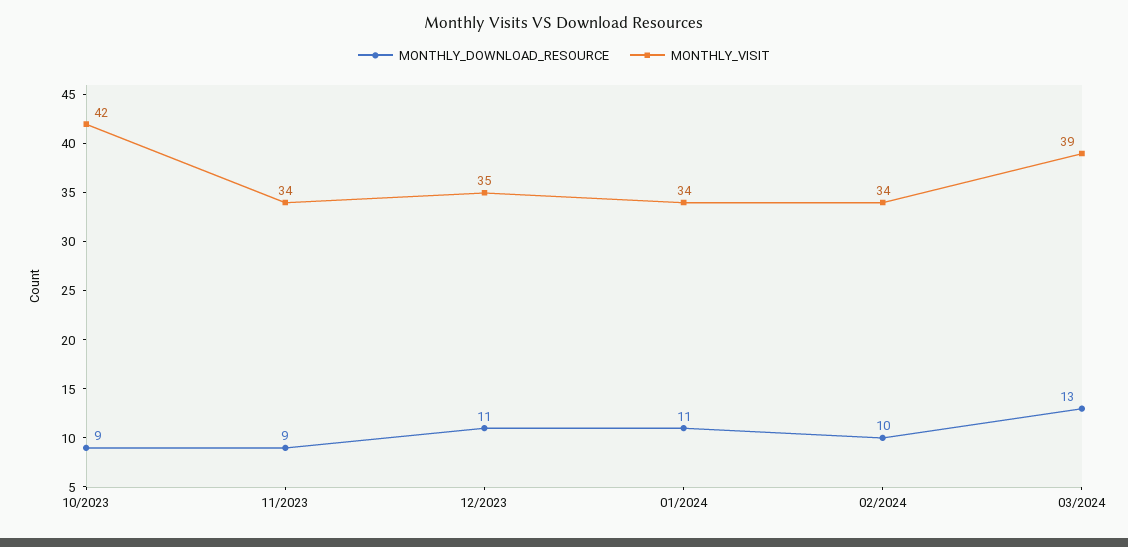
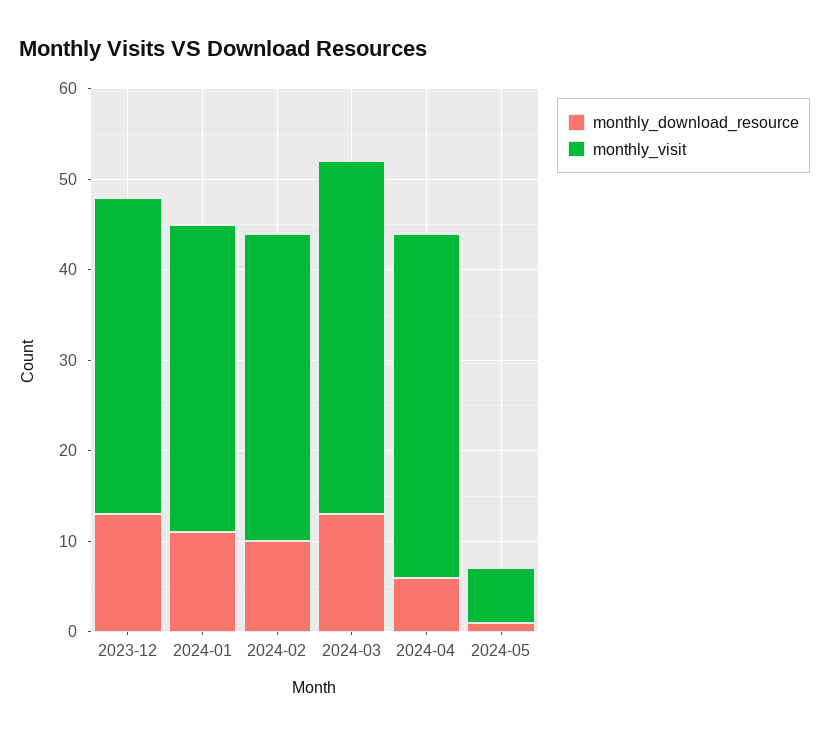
MONTHLY_DOWNLOAD_RESOURCE, 10/2023: 9 -> none
MONTHLY_VISIT, 10/2023: 42 -> none
MONTHLY_DOWNLOAD_RESOURCE, 11/2023: 9 -> none
MONTHLY_VISIT, 11/2023: 34 -> none
MONTHLY_DOWNLOAD_RESOURCE, 12/2023: 11 -> 13
MONTHLY_DOWNLOAD_RESOURCE, 2024-04: none -> 6
MONTHLY_VISIT, 2024-04: none -> 38
MONTHLY_DOWNLOAD_RESOURCE, 2024-05: none -> 1
MONTHLY_VISIT, 2024-05: none -> 6

